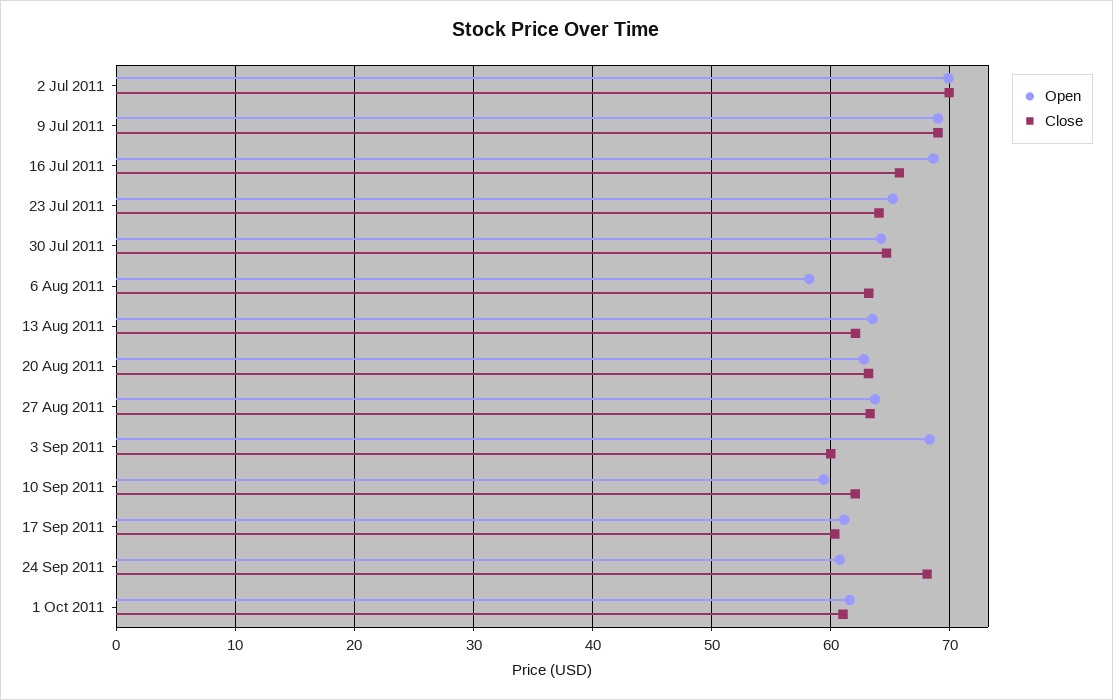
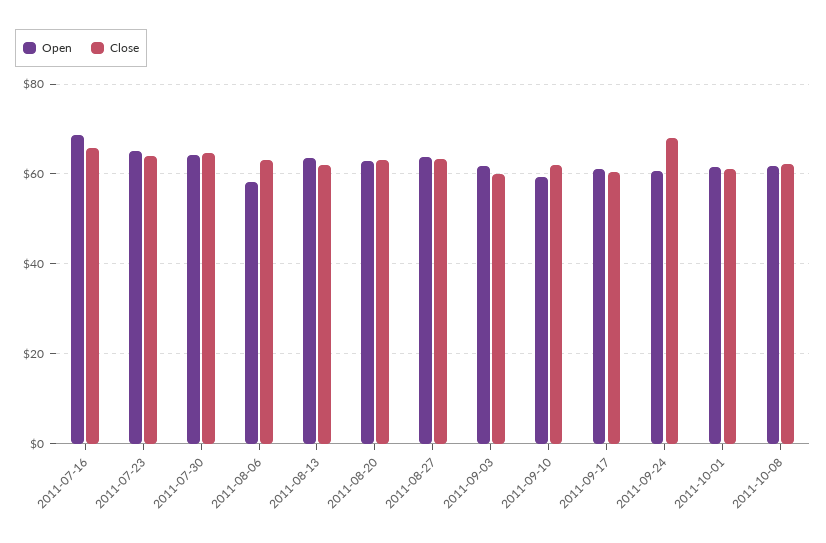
Open, 2 Jul 2011: 70 -> none
Close, 2 Jul 2011: 70 -> none
Open, 9 Jul 2011: 69 -> none
Close, 9 Jul 2011: 69 -> none
Open, 3 Sep 2011: 68 -> 62
Open, 2011-10-08: none -> 62
Close, 2011-10-08: none -> 62

